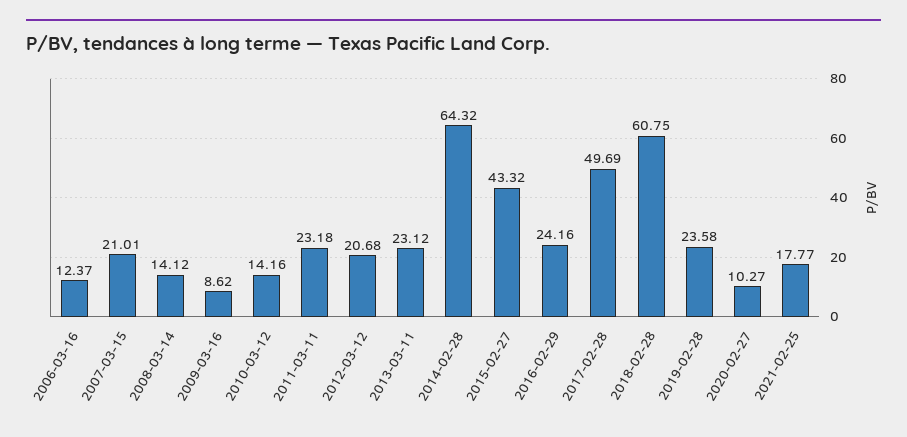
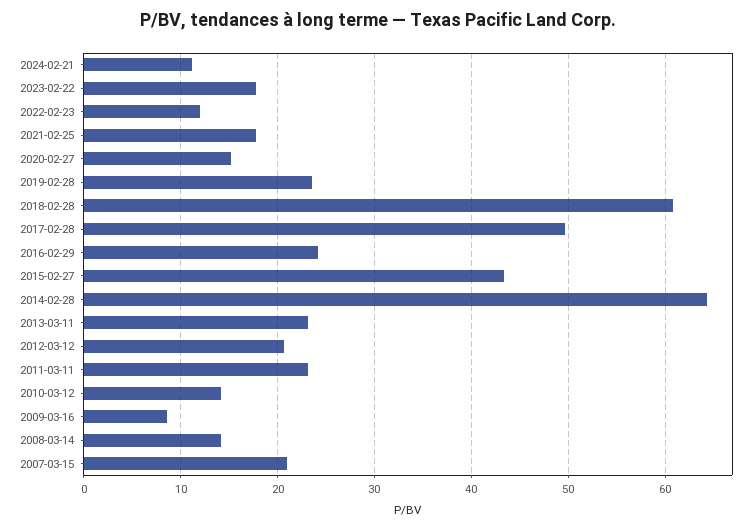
2006-03-16: 12.37 -> none
2020-02-27: 10.27 -> 15
2024-02-21: none -> 11
2023-02-22: none -> 18
2022-02-23: none -> 12

